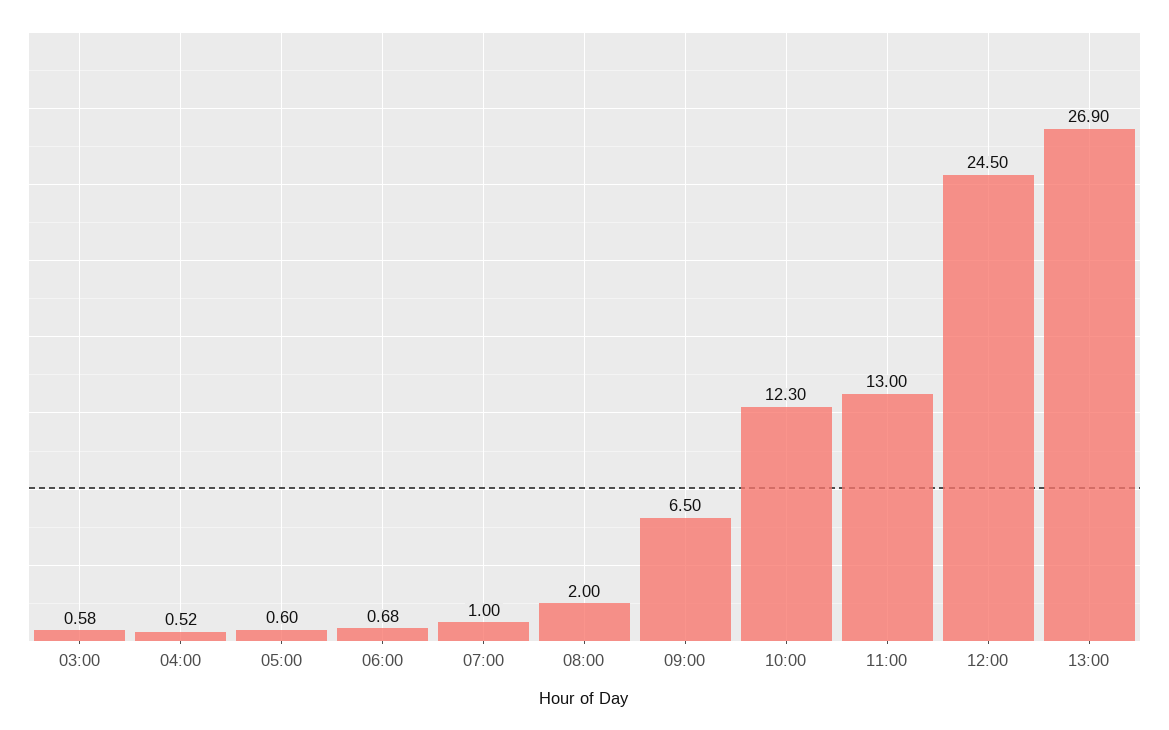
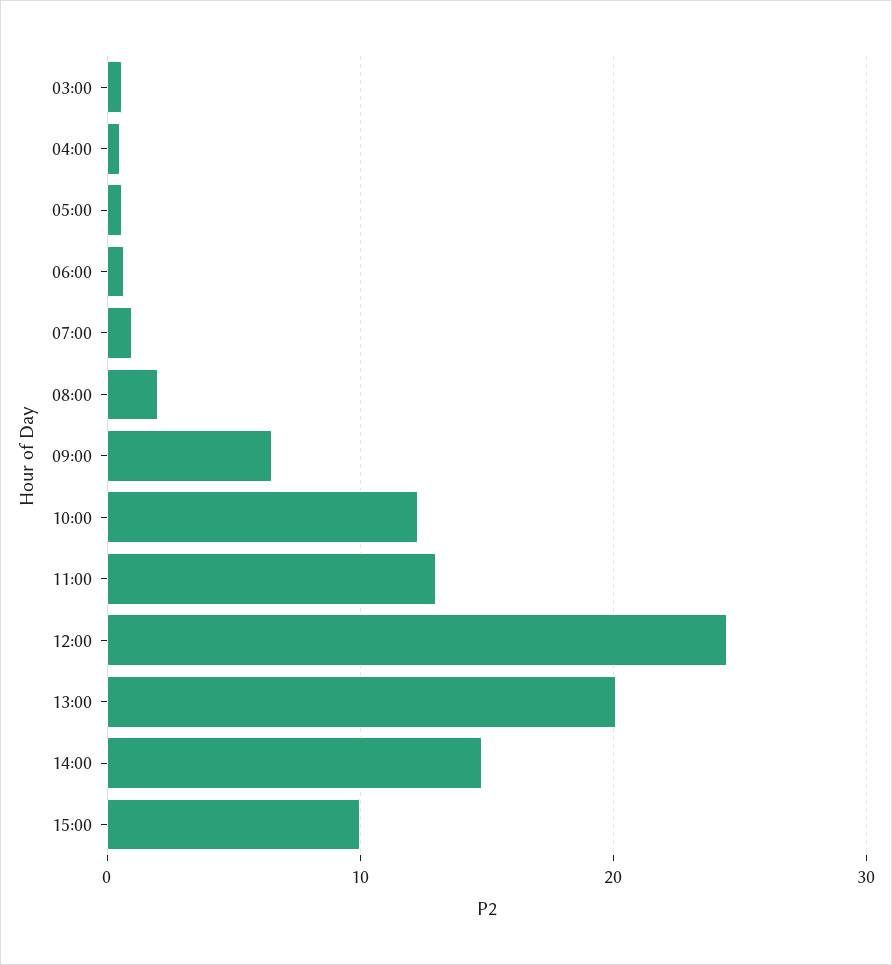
13:00: 26.9 -> 20
14:00: none -> 15
15:00: none -> 10

